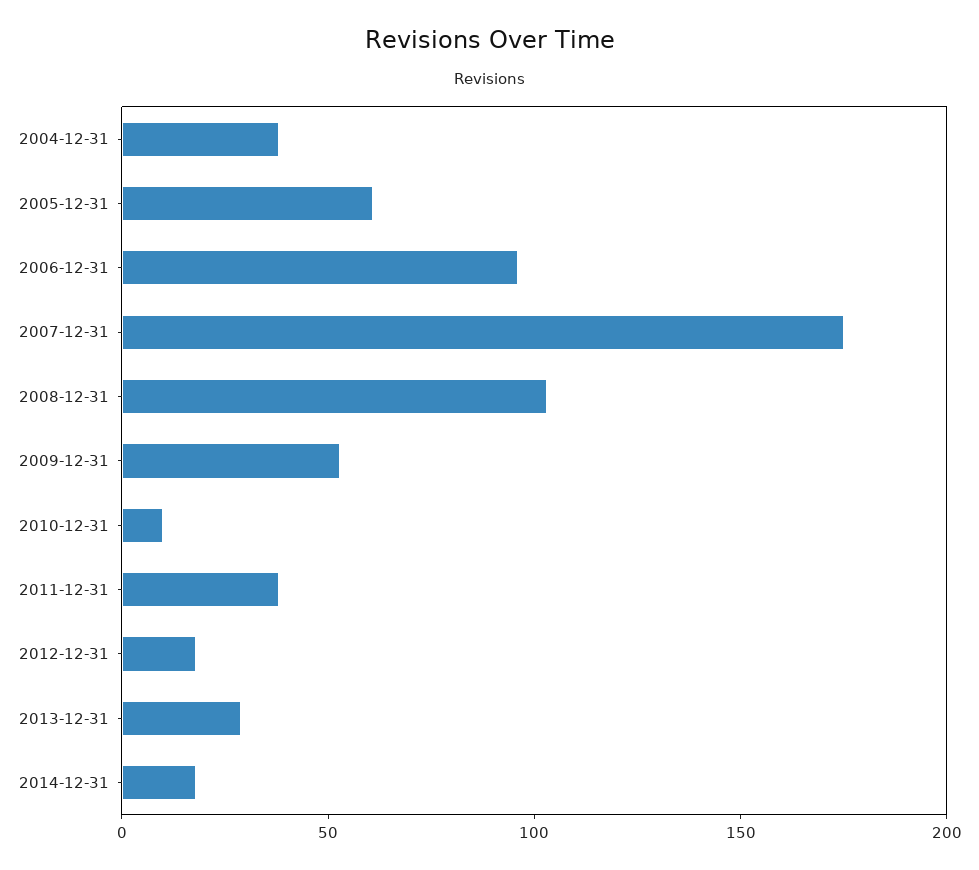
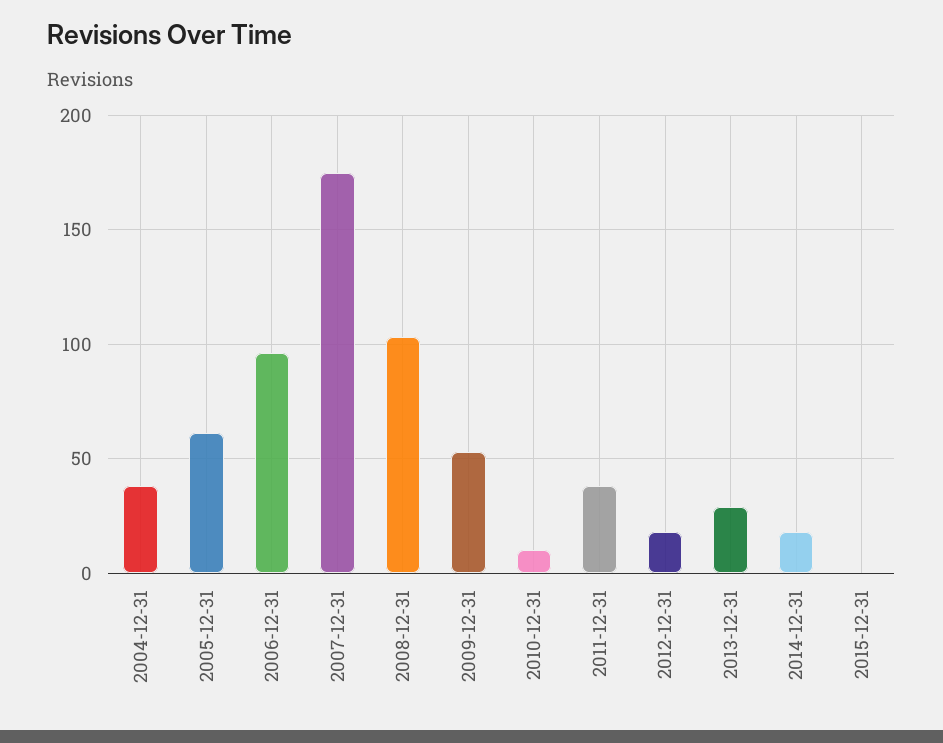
2015-12-31: none -> 0

